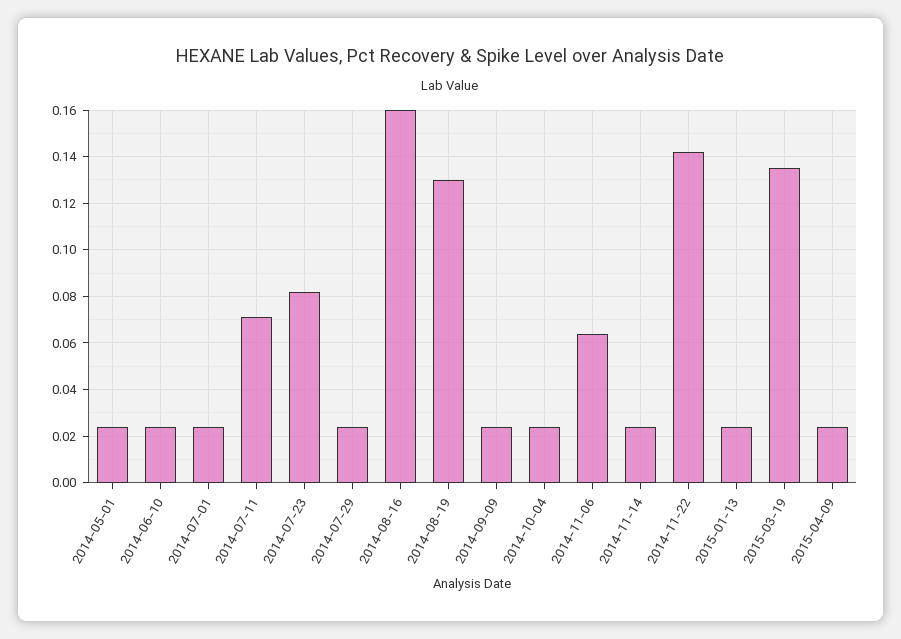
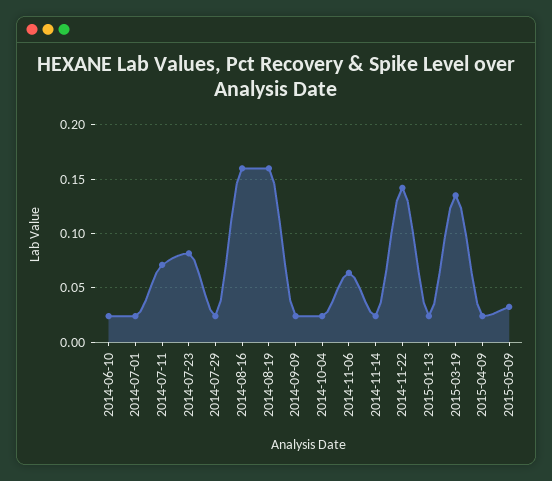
2014-05-01: 0.025 -> none
2014-08-19: 0.13 -> 0.16
2015-05-09: none -> 0.03

